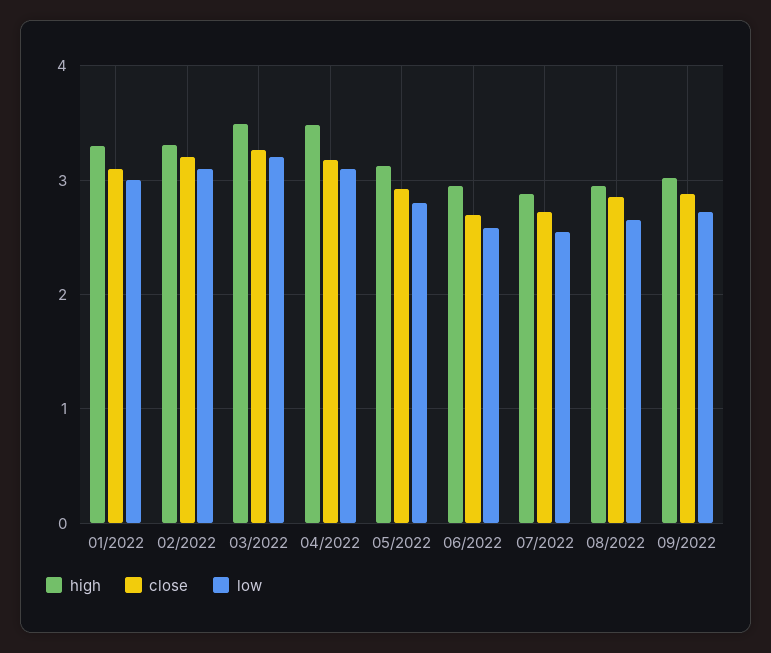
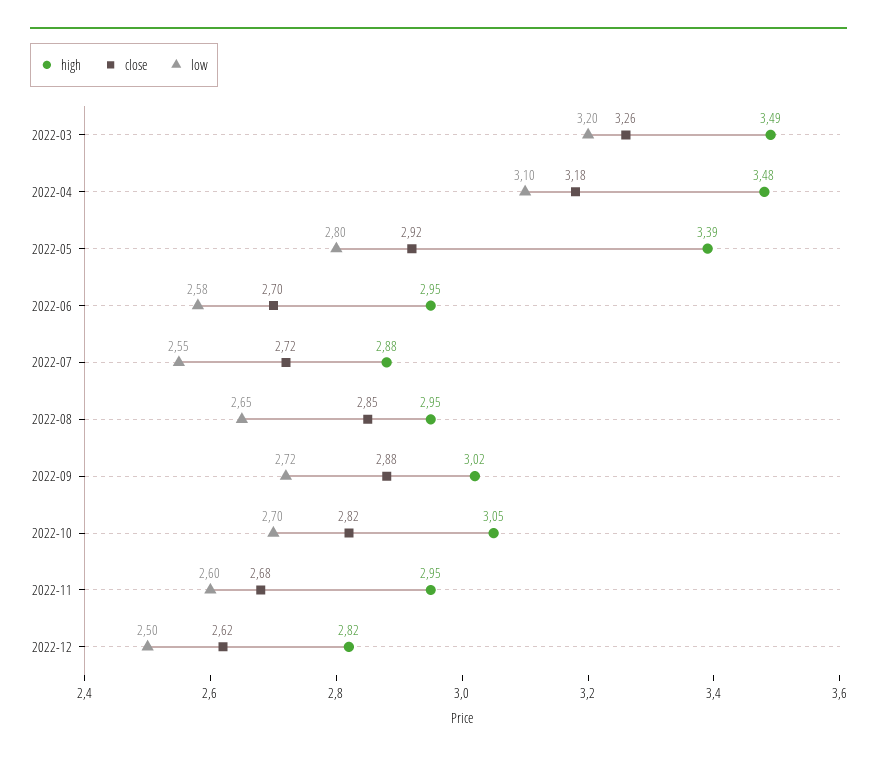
high, 01/2022: 3.3 -> none
close, 01/2022: 3.1 -> none
low, 01/2022: 3 -> none
high, 02/2022: 3.3 -> none
close, 02/2022: 3.2 -> none
low, 02/2022: 3.1 -> none
high, 05/2022: 3.1 -> 3.39
high, 2022-10: none -> 3.05
close, 2022-10: none -> 2.82
low, 2022-10: none -> 2.7
high, 2022-11: none -> 2.95
close, 2022-11: none -> 2.68
low, 2022-11: none -> 2.6
high, 2022-12: none -> 2.82
close, 2022-12: none -> 2.62
low, 2022-12: none -> 2.5

